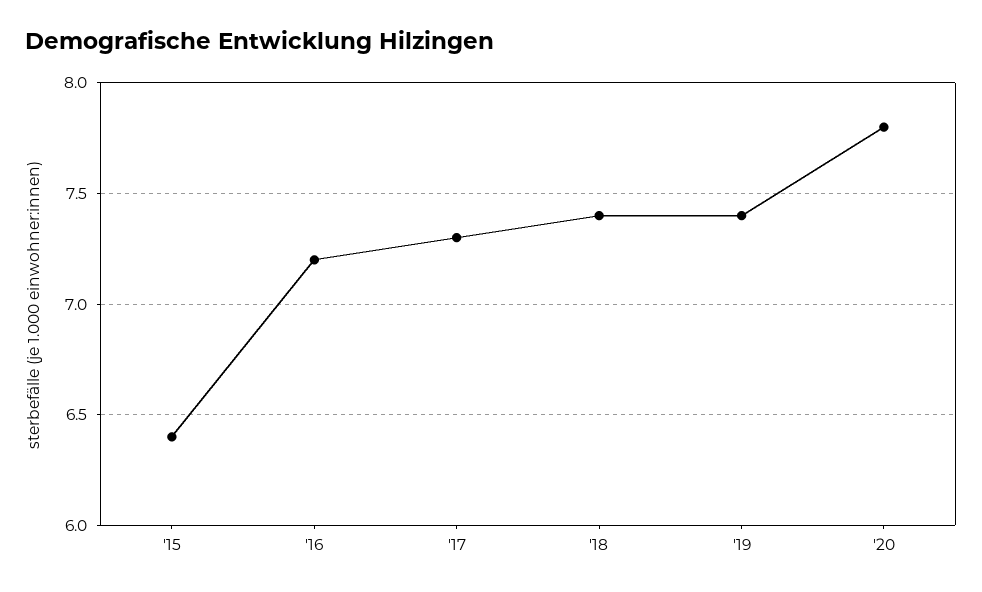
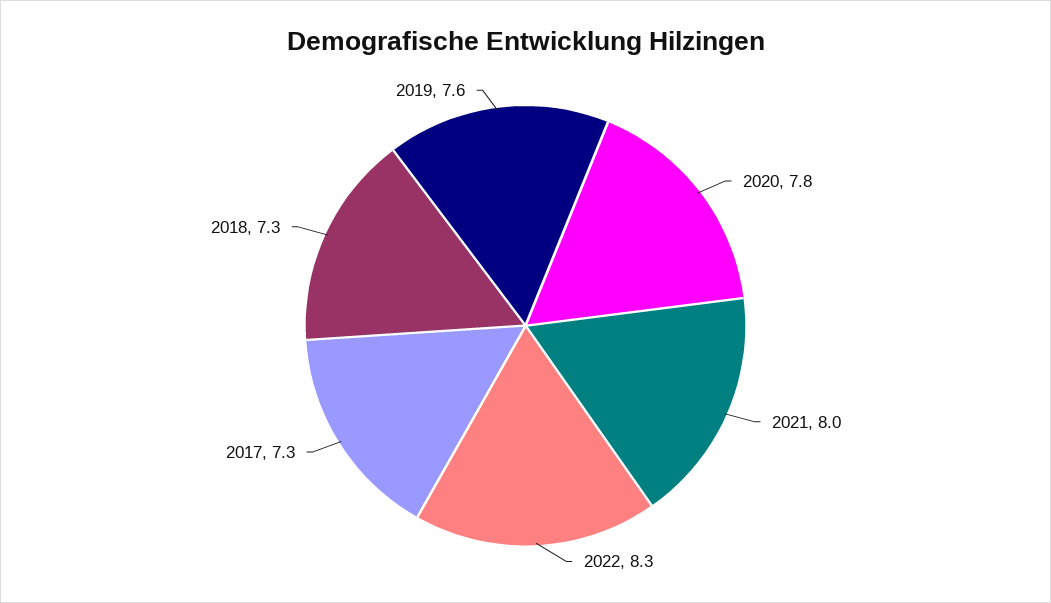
'15: 6.4 -> none
'16: 7.2 -> none
'18: 7.4 -> 7.3
'19: 7.4 -> 7.6
2021: none -> 8
2022: none -> 8.3

